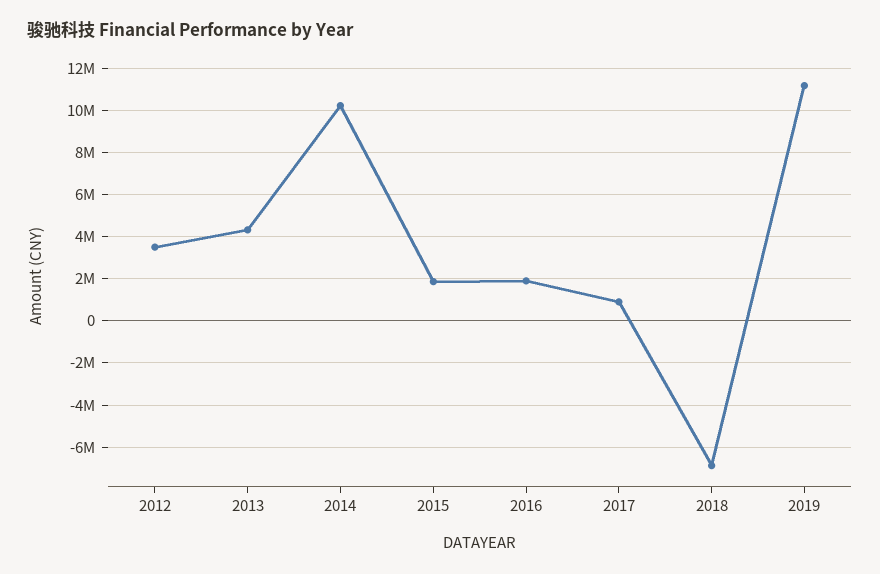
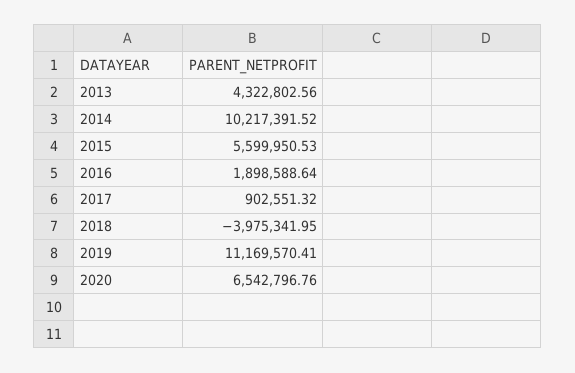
2012: 3500000 -> none
2015: 2000000 -> 5599950.53
2018: -7000000 -> -3975341.95
2020: none -> 6542796.76

